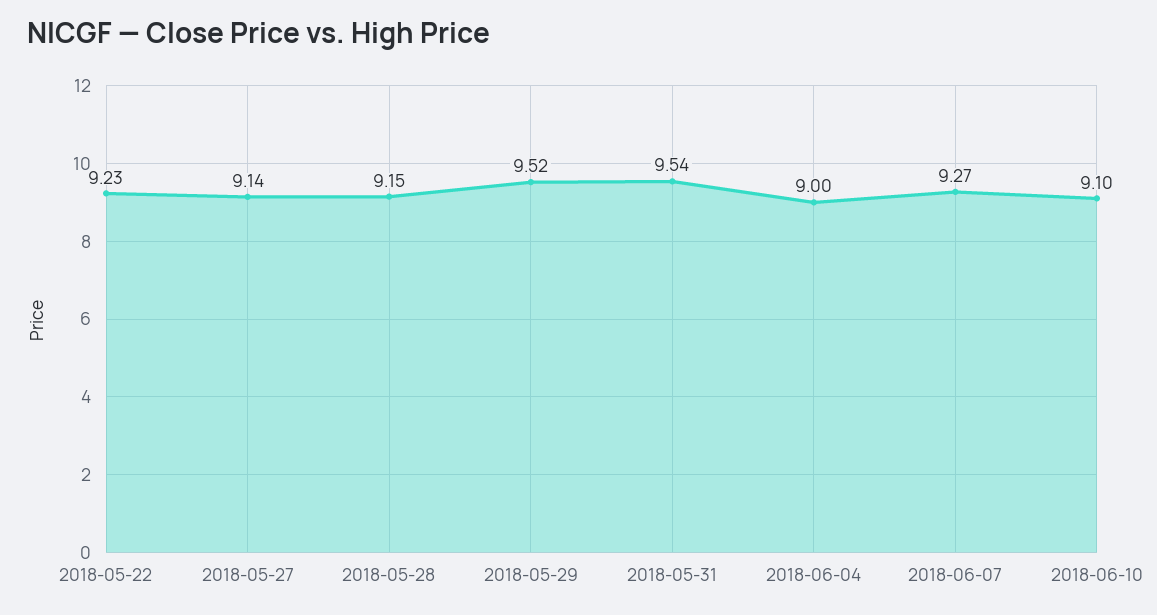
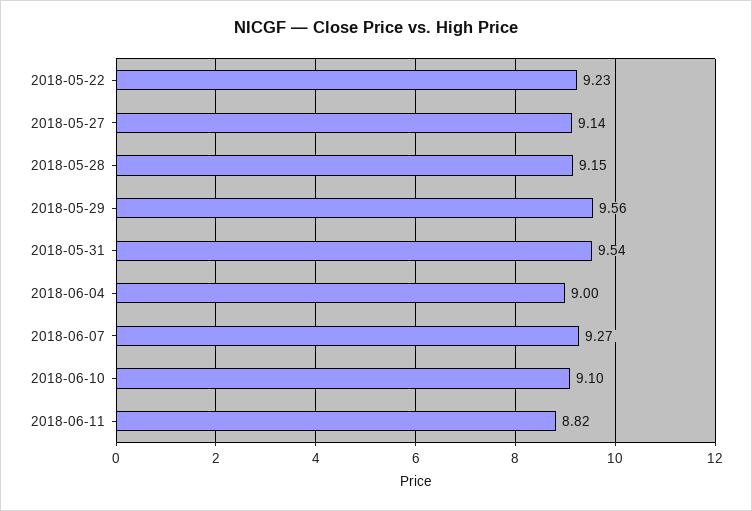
2018-05-29: 9.52 -> 9.56
2018-06-11: none -> 8.82

